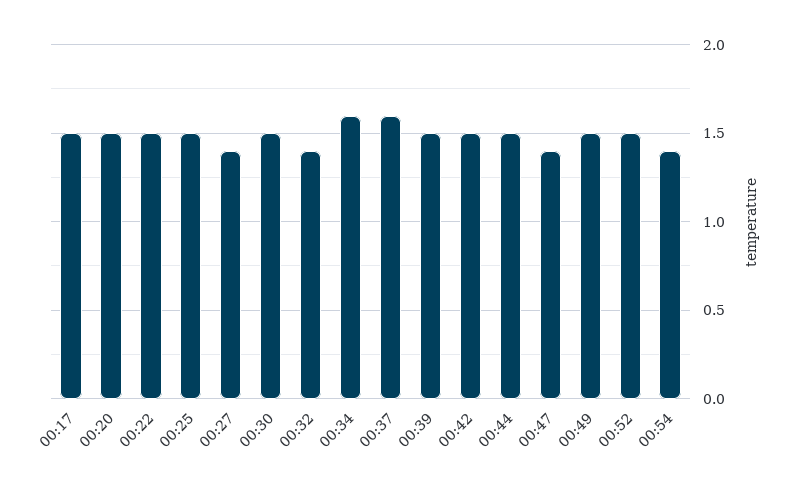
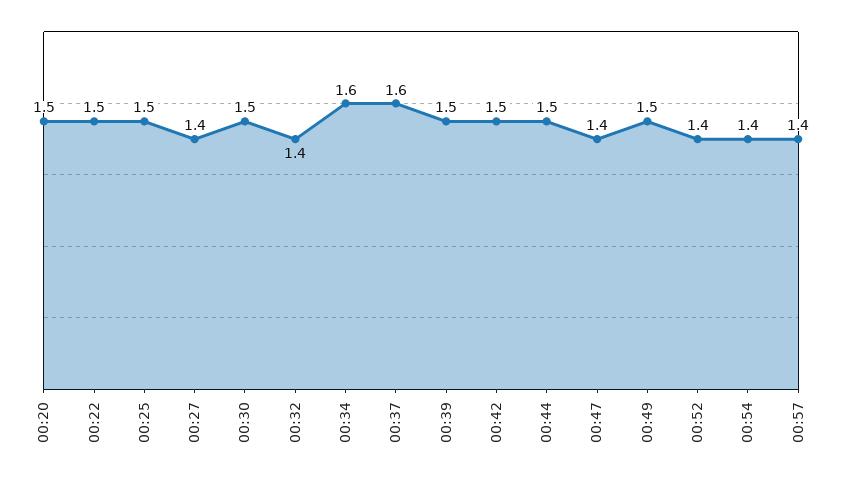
00:17: 1.5 -> none
00:52: 1.5 -> 1.4
00:57: none -> 1.4

